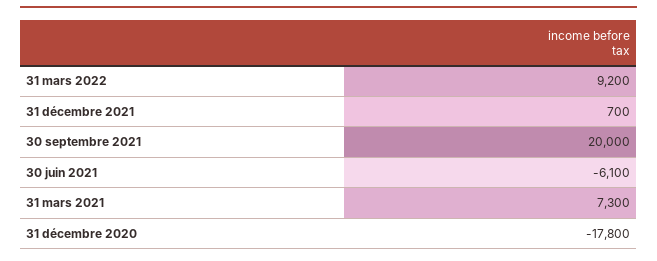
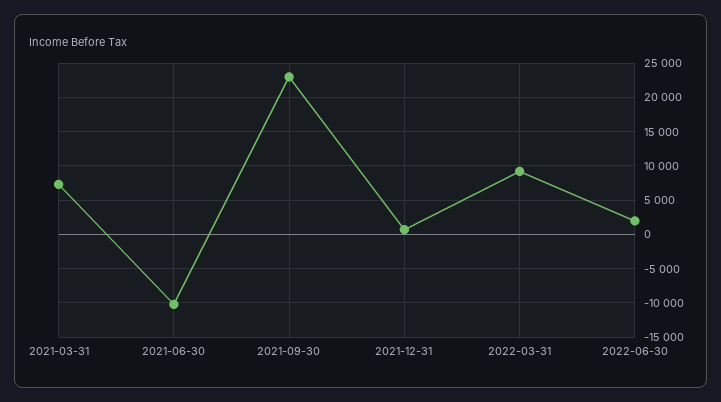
30 septembre 2021: 20000 -> 23000
30 juin 2021: -6100 -> -10000
31 décembre 2020: -17800 -> none
2022-06-30: none -> 2000

